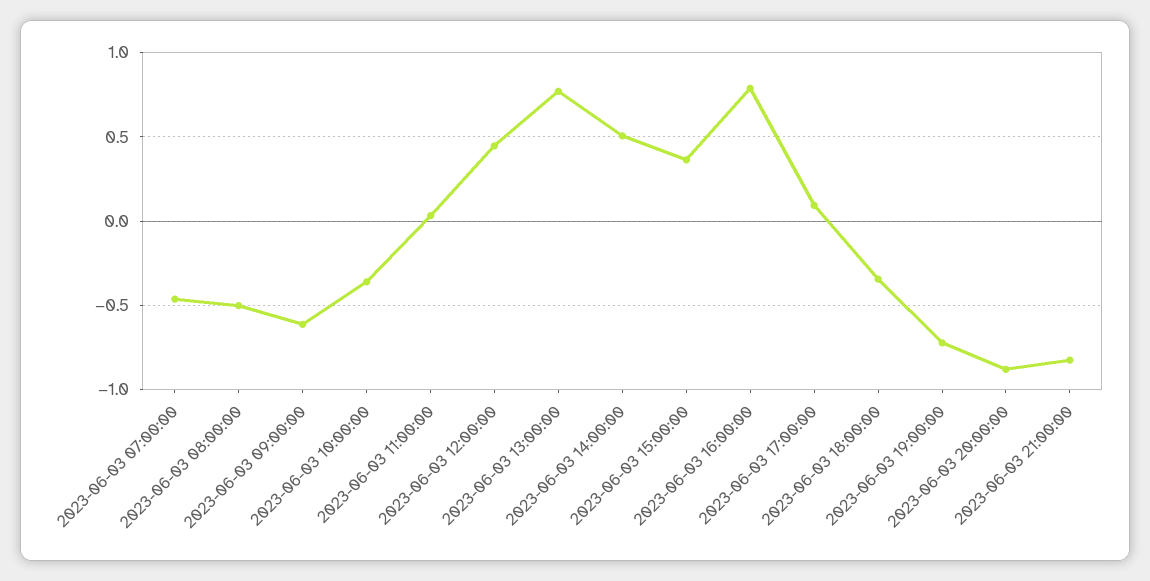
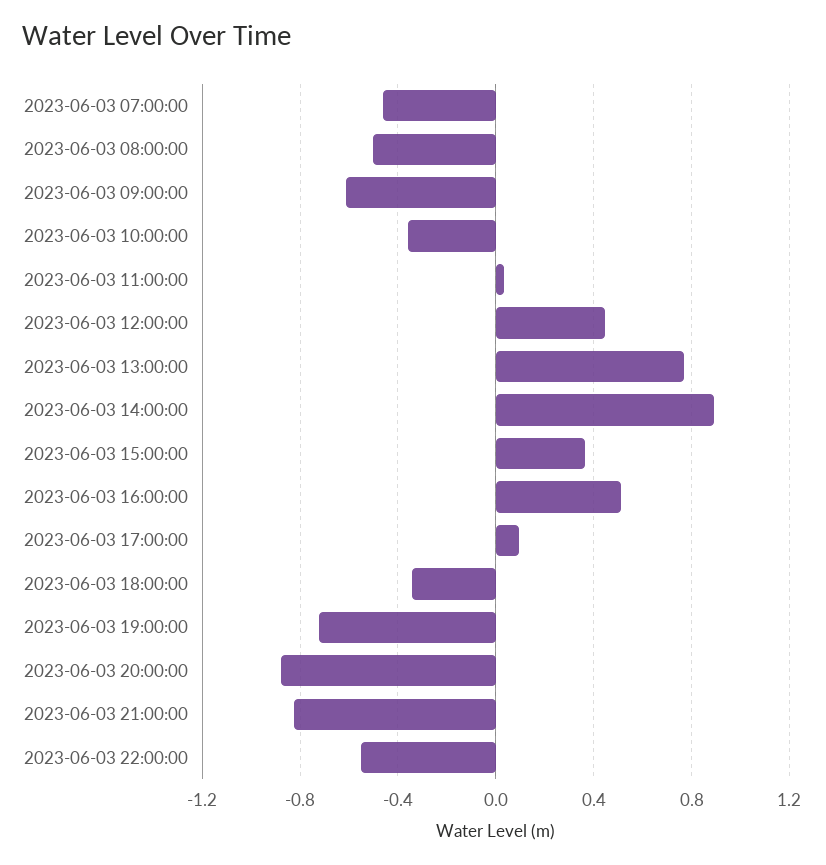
2023-06-03 14:00:00: 0.5 -> 0.9
2023-06-03 16:00:00: 0.8 -> 0.5
2023-06-03 22:00:00: none -> -0.55

